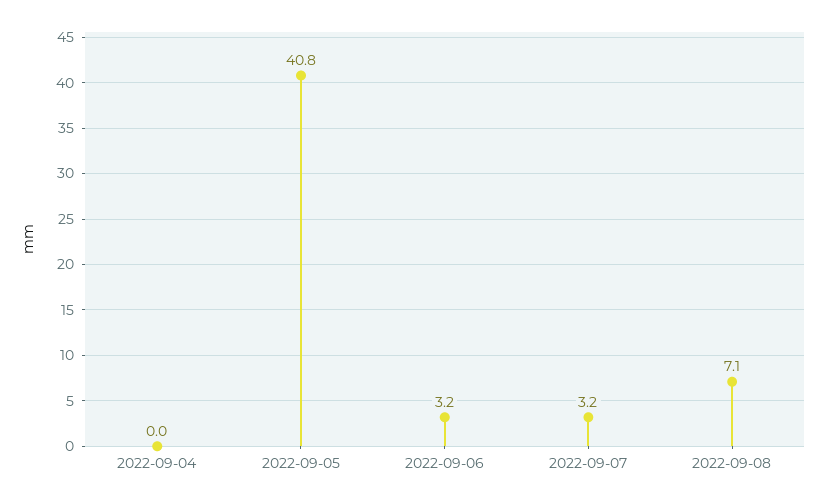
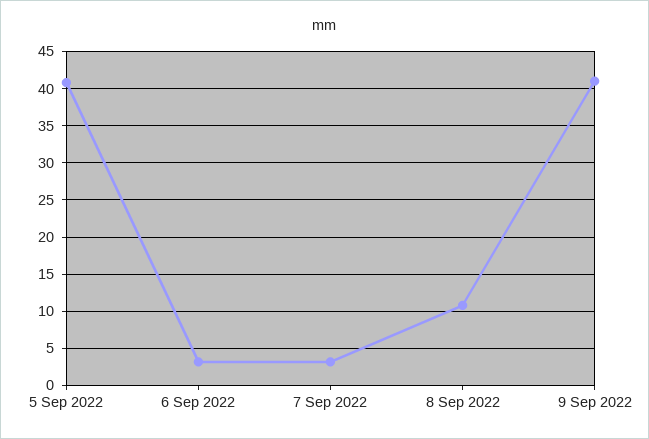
2022-09-04: 0 -> none
2022-09-08: 7.1 -> 11
9 Sep 2022: none -> 41

